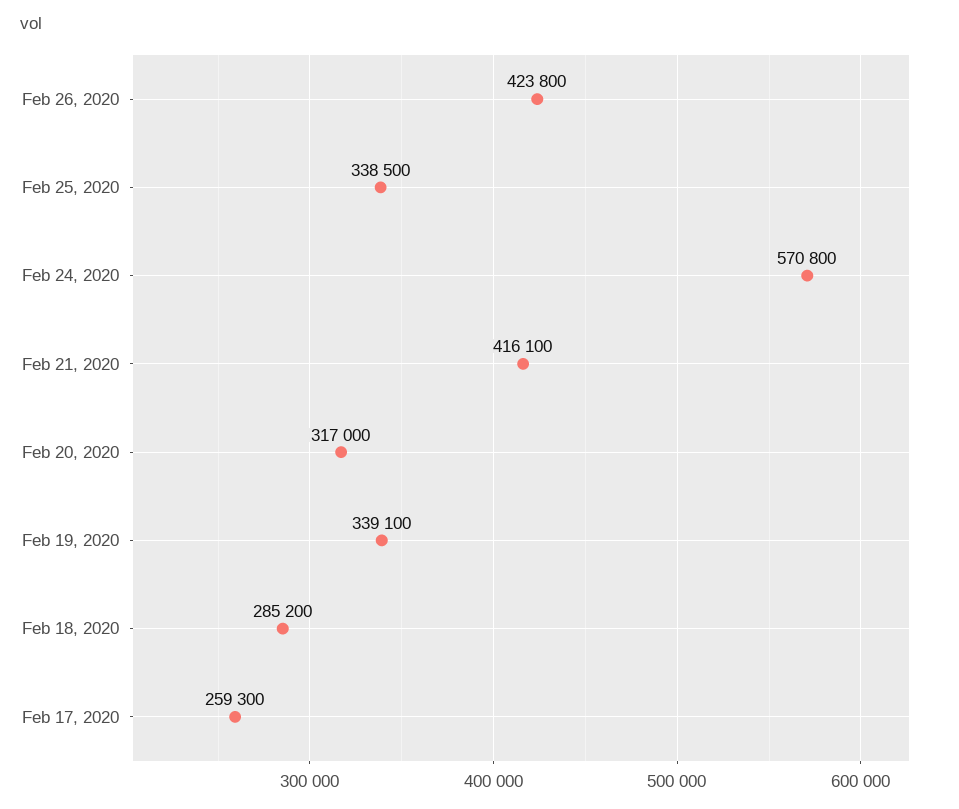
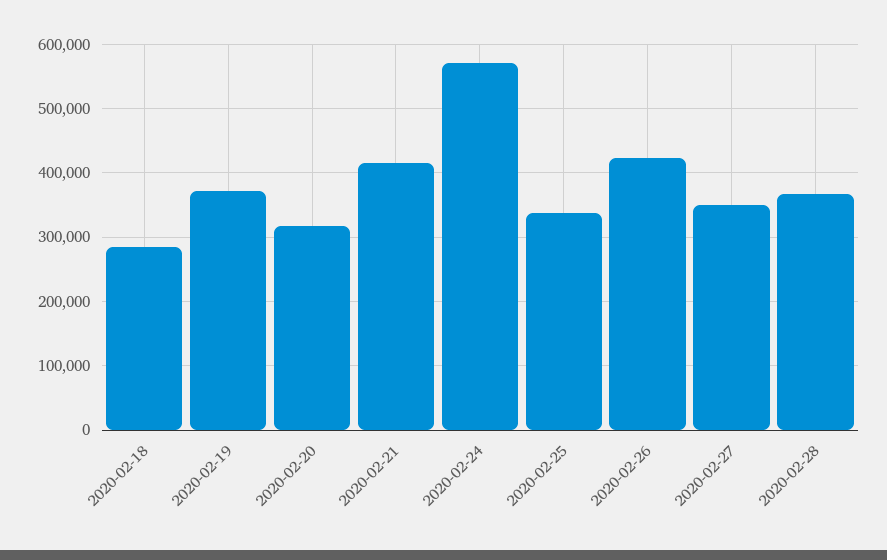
Feb 19, 2020: 339100 -> 370000
Feb 17, 2020: 259300 -> none
2020-02-27: none -> 350000
2020-02-28: none -> 370000

